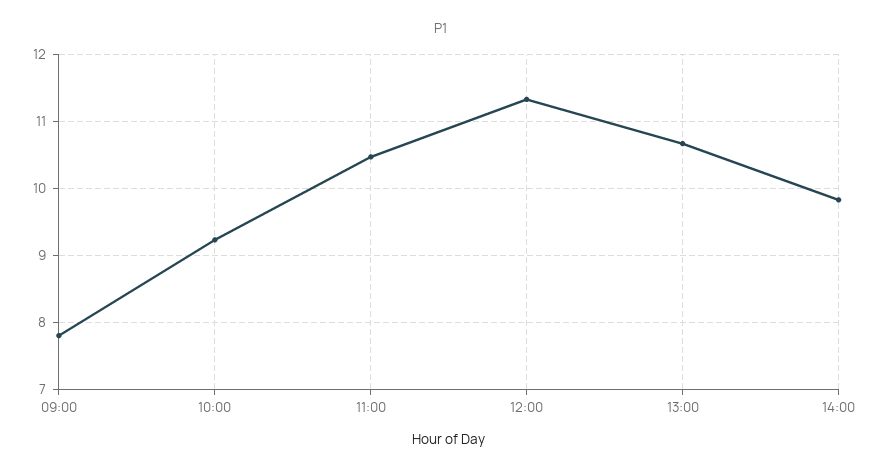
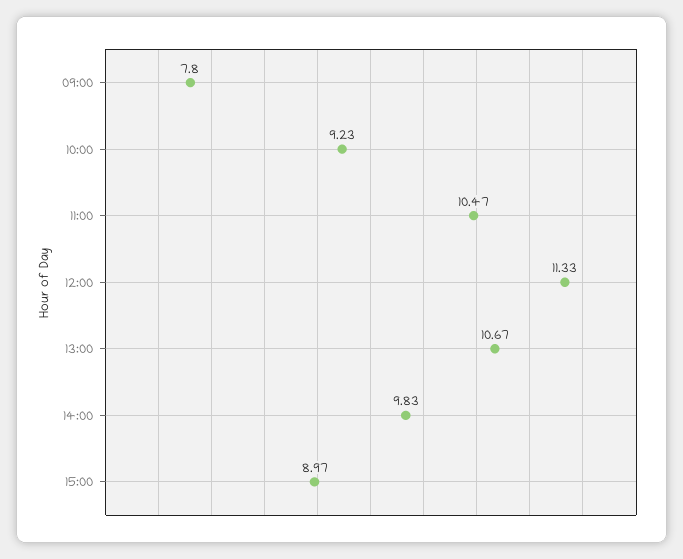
15:00: none -> 8.97

